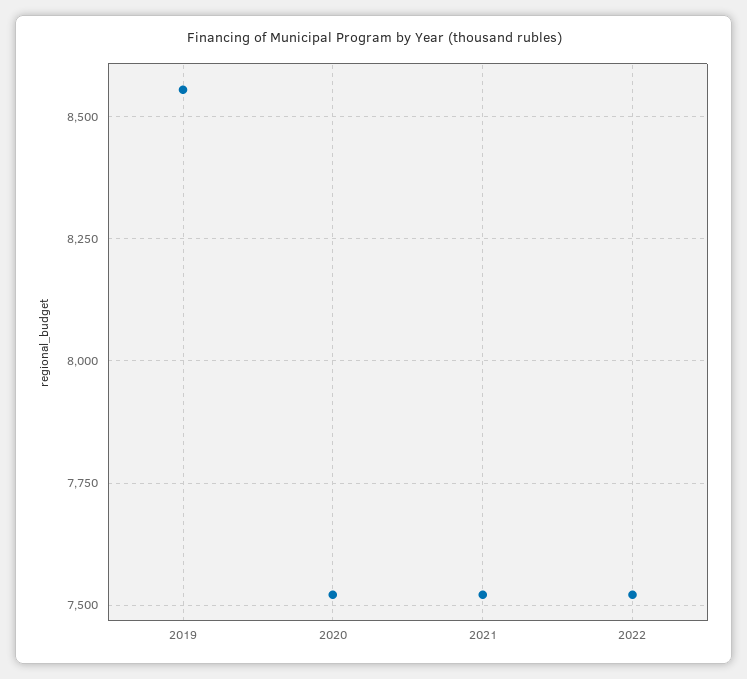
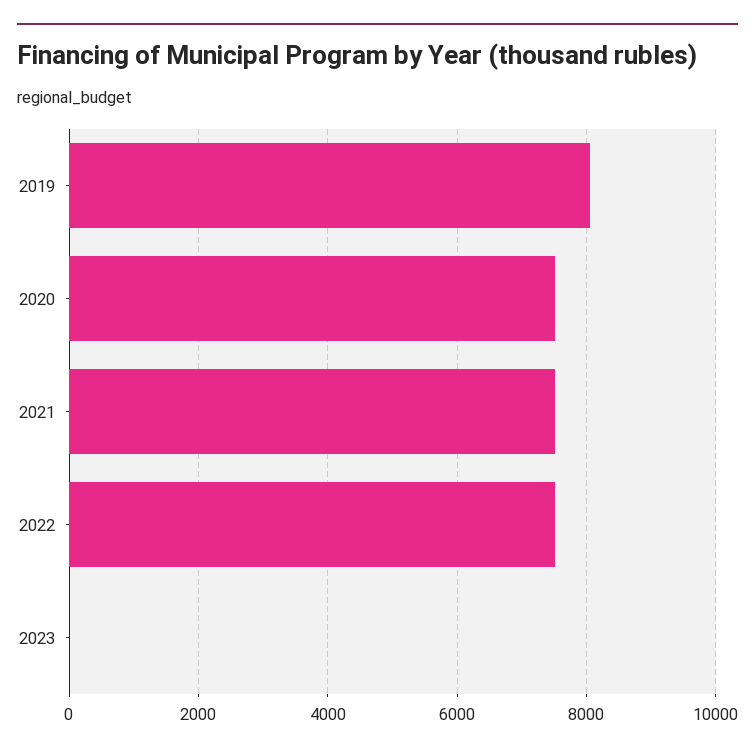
2019: 8550 -> 8000
2023: none -> 0

